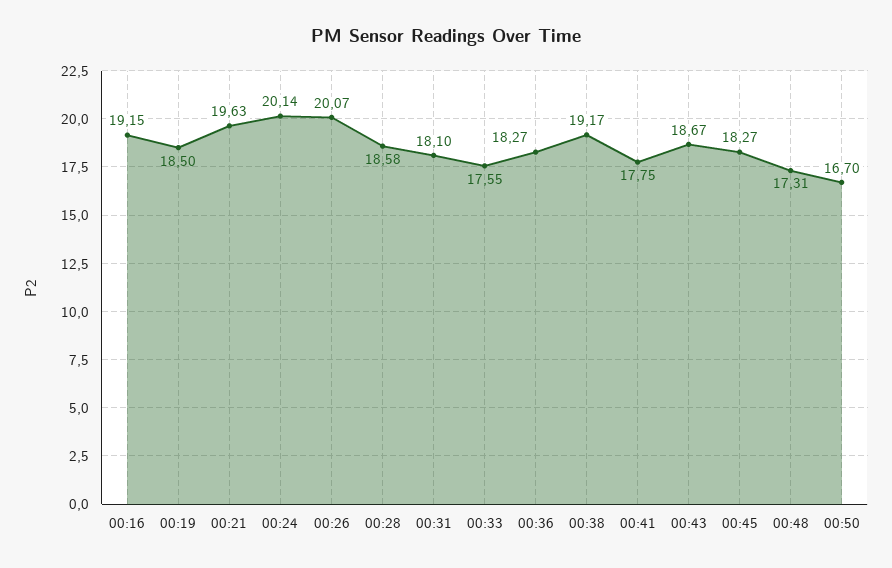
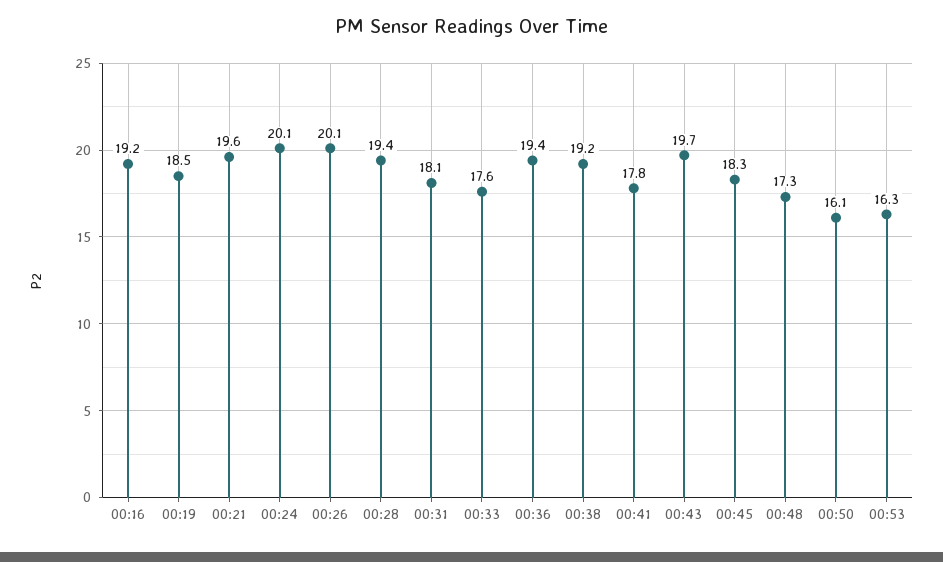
00:28: 18.58 -> 19.4
00:36: 18.27 -> 19.4
00:43: 18.67 -> 19.7
00:50: 16.7 -> 16.1
00:53: none -> 16.3

